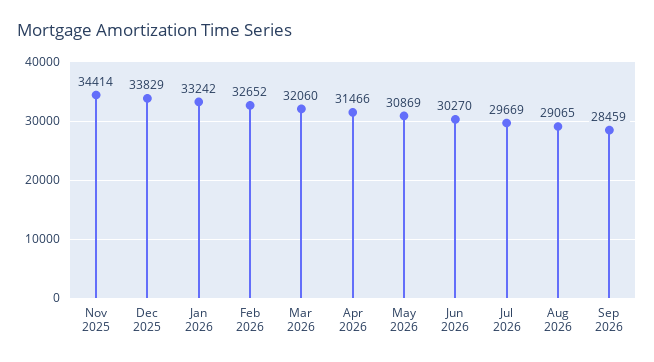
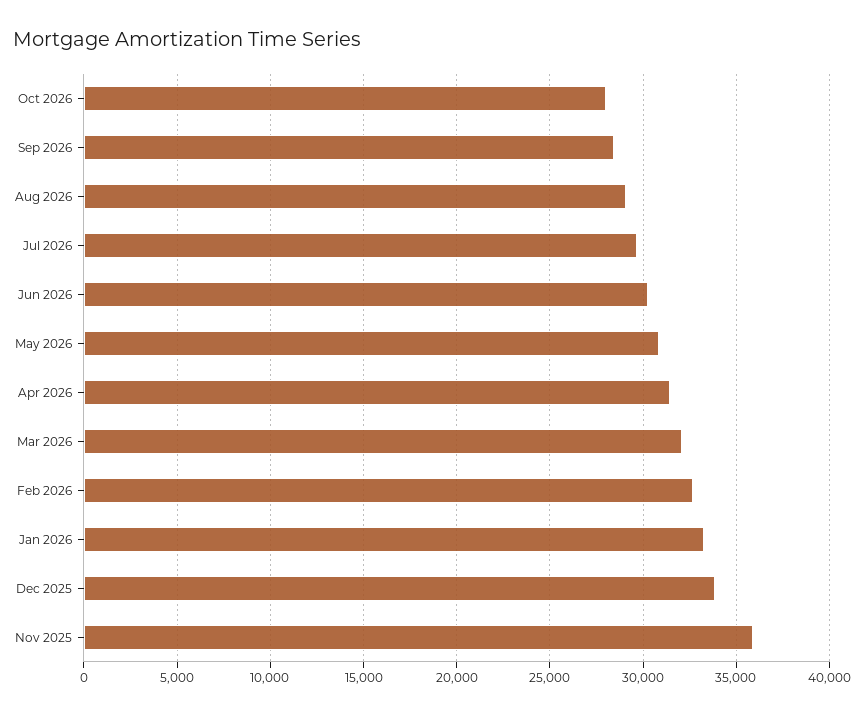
Nov 2025: 34414 -> 36000
Oct 2026: none -> 28000

